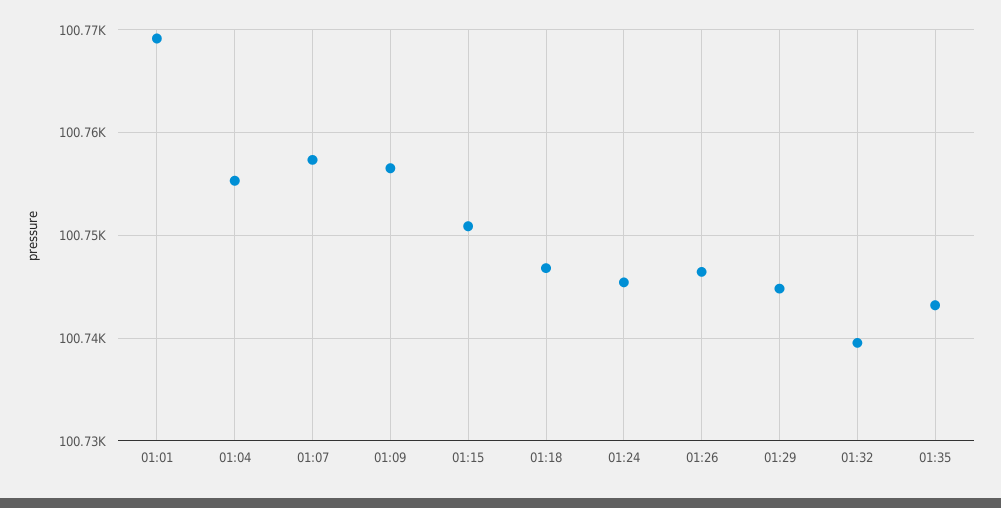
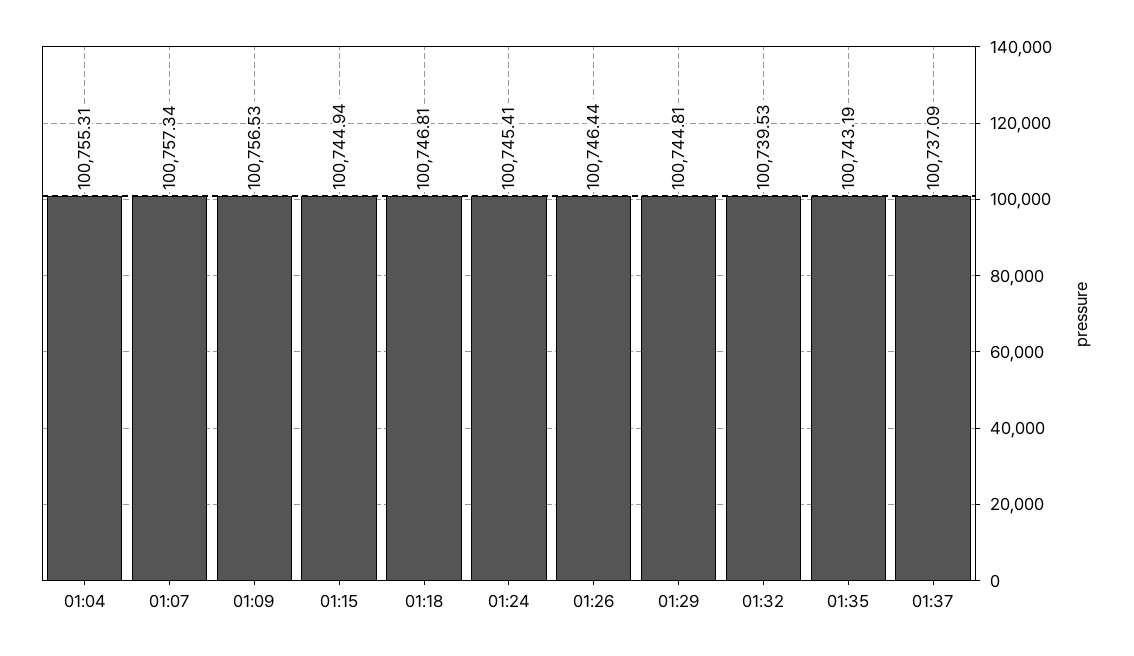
01:01: 100769 -> none
01:15: 100751 -> 100744.94
01:37: none -> 100737.09

